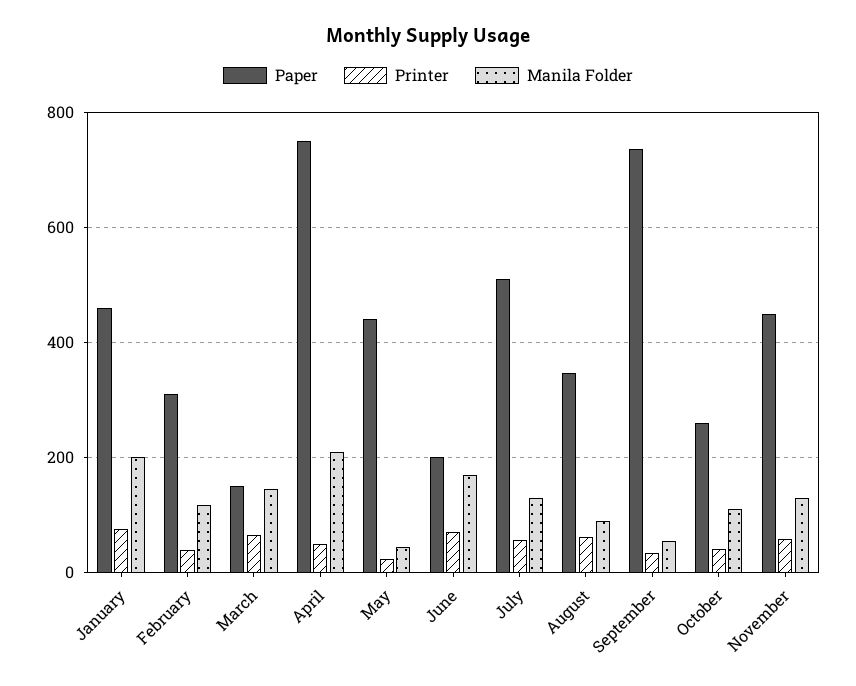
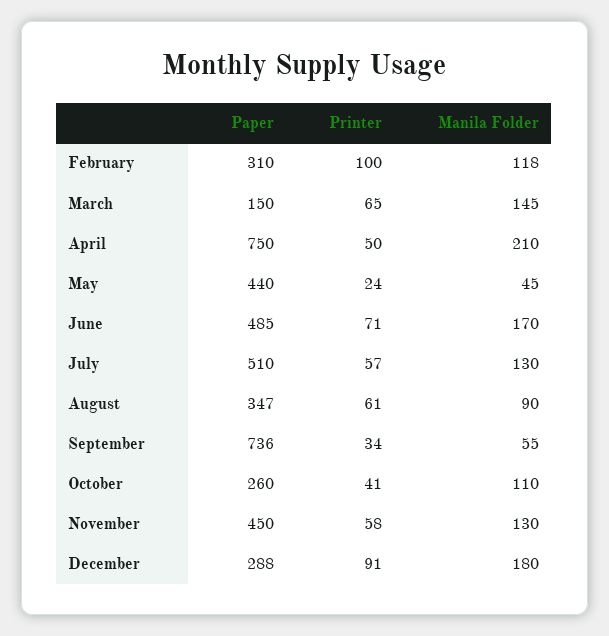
Paper, January: 460 -> none
Printer, January: 80 -> none
Manila Folder, January: 200 -> none
Printer, February: 40 -> 100
Paper, June: 200 -> 485
Paper, December: none -> 288
Printer, December: none -> 91
Manila Folder, December: none -> 180

